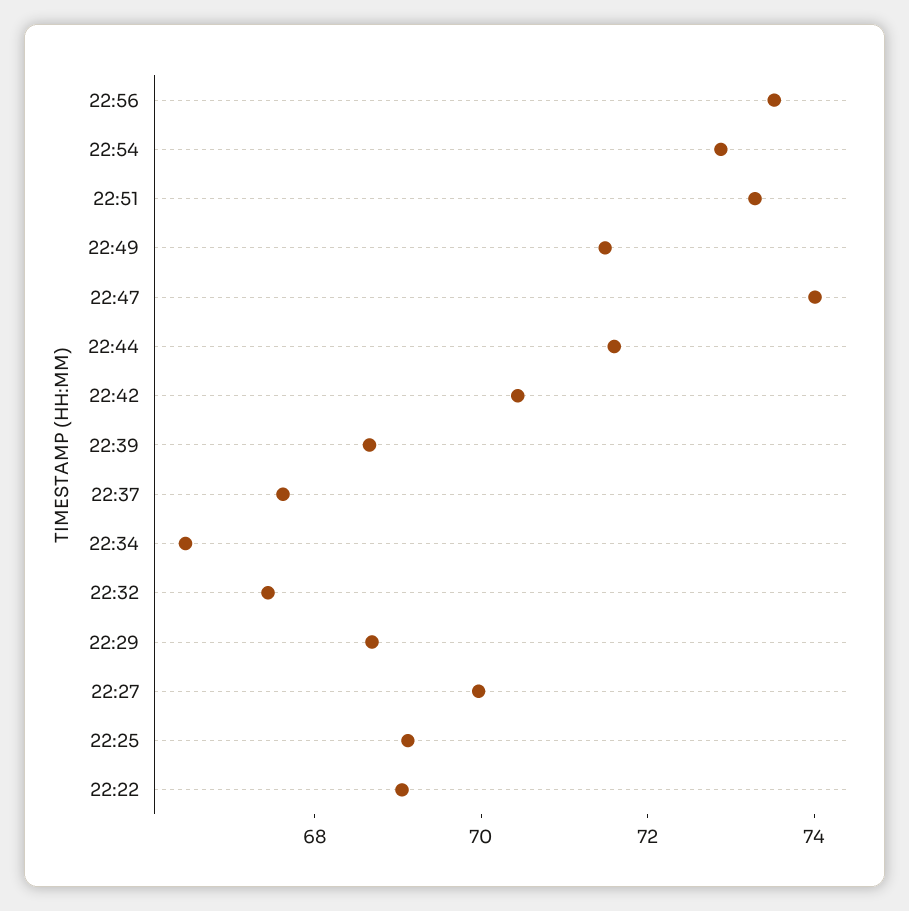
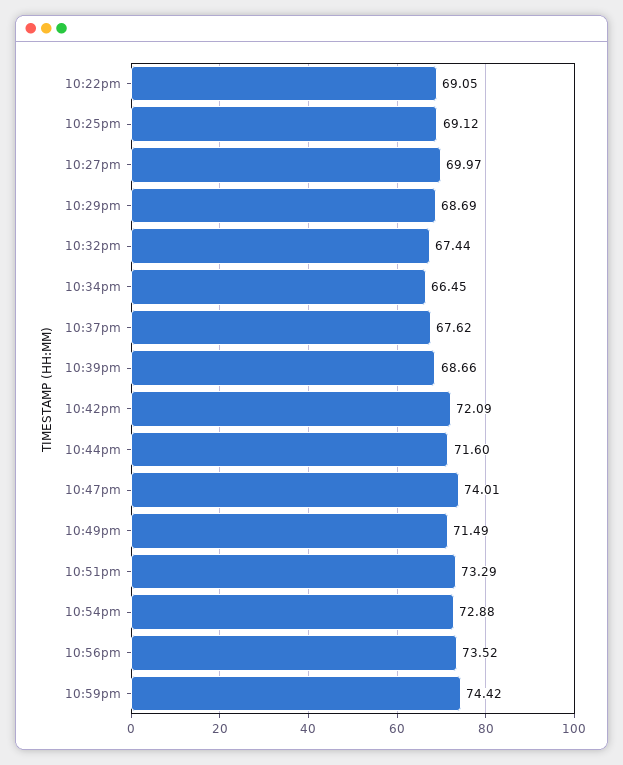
22:42: 70.5 -> 72.09
10:59pm: none -> 74.42

